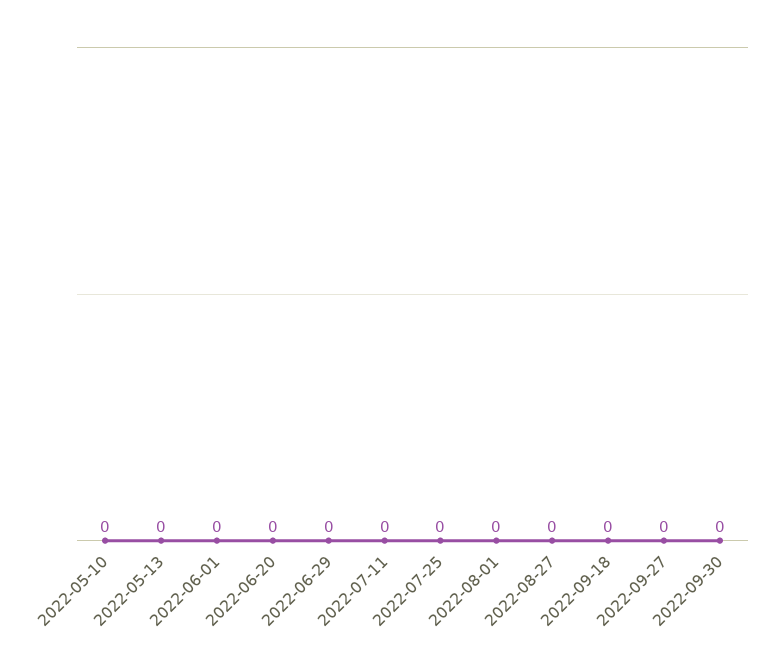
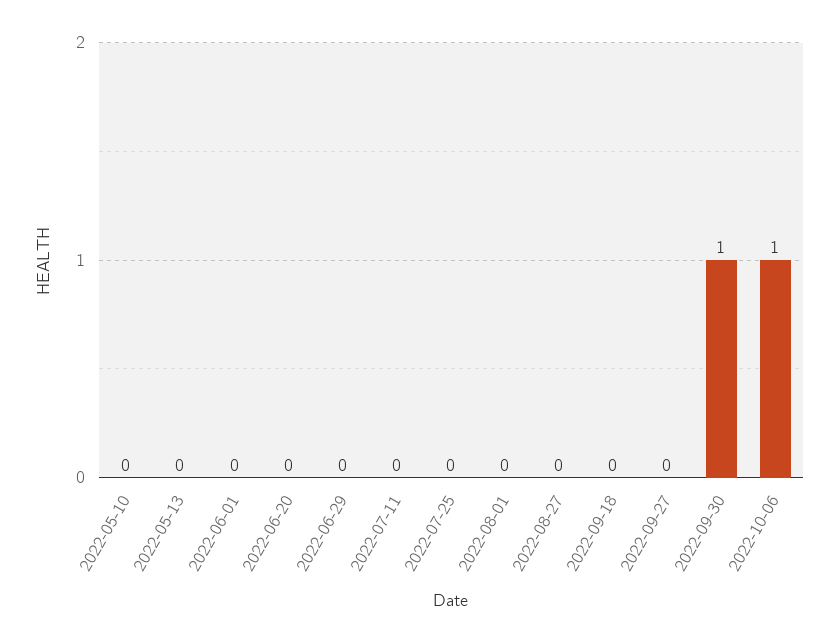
2022-09-30: 0 -> 1
2022-10-06: none -> 1

